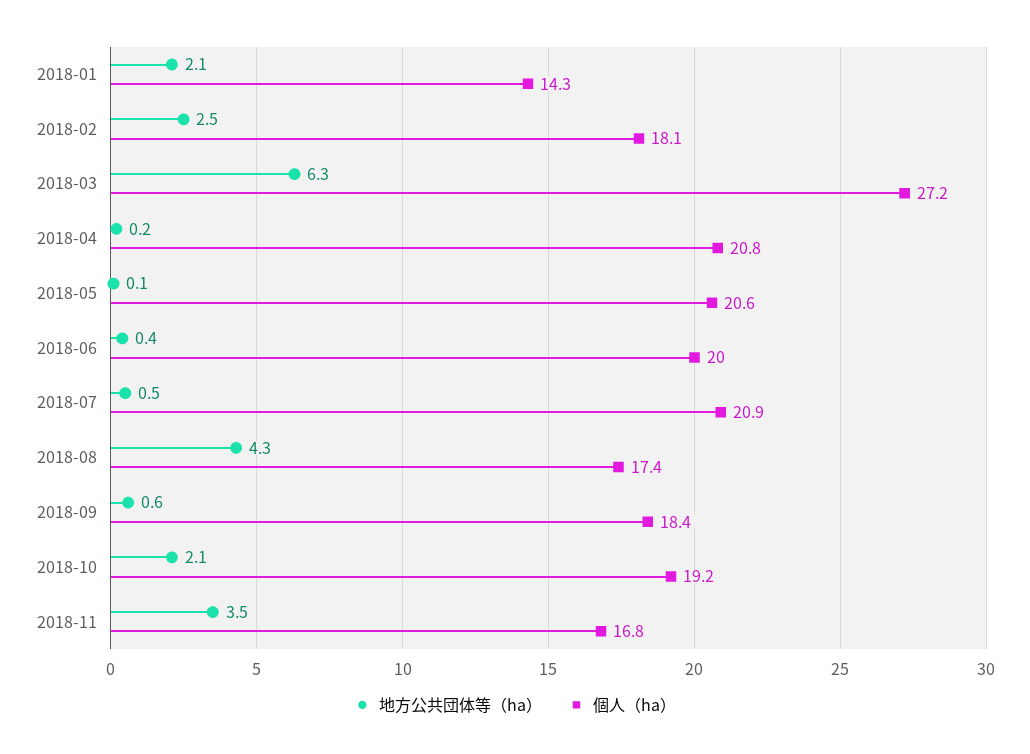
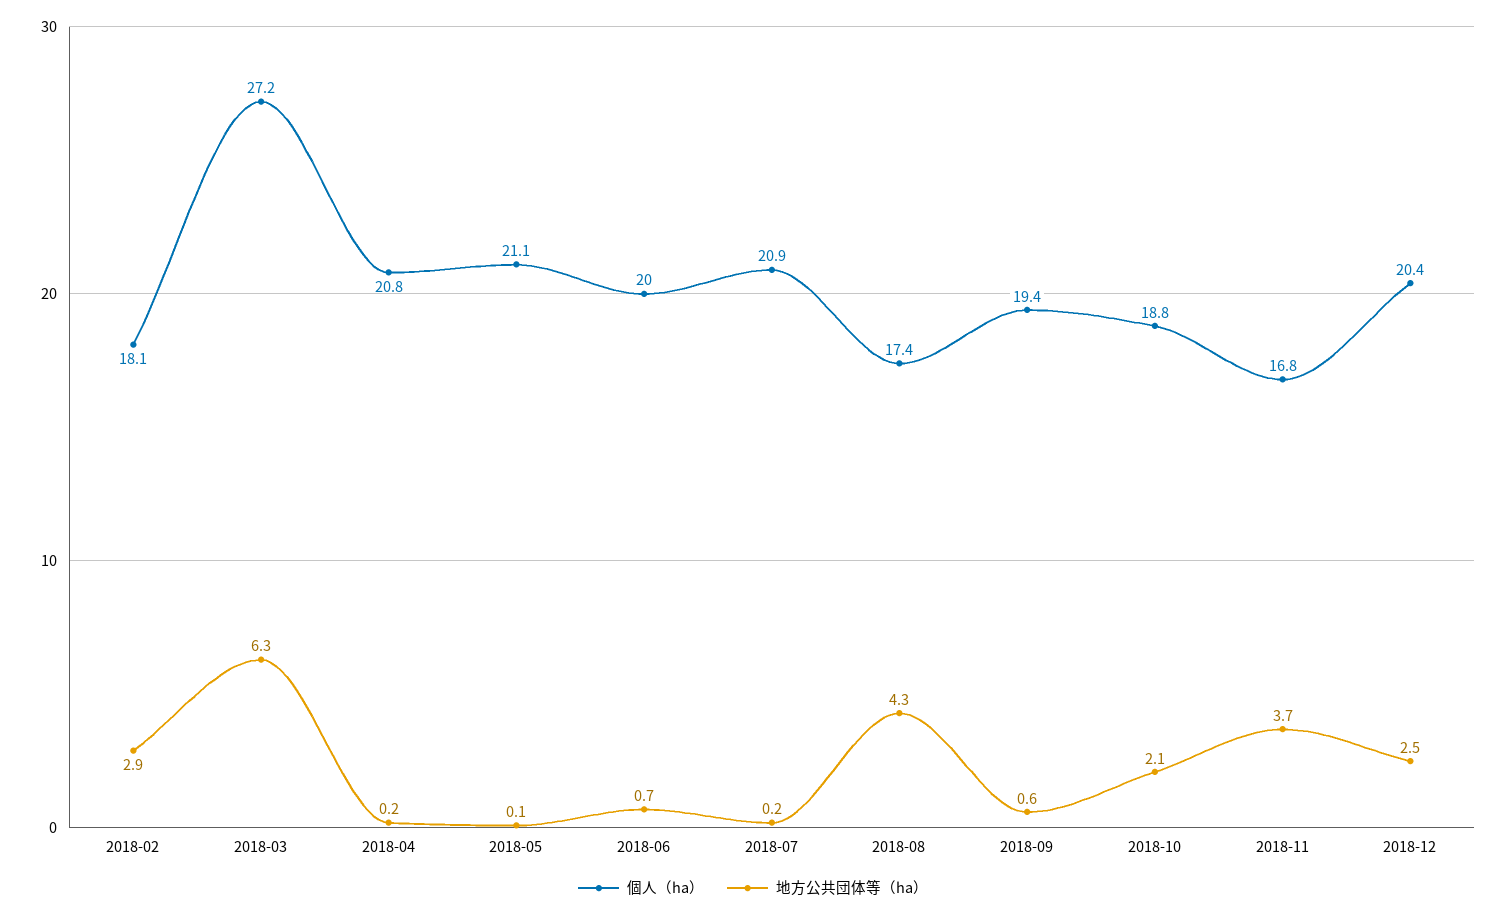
地方公共団体等（ha）, 2018-01: 2.1 -> none
個人（ha）, 2018-01: 14.3 -> none
地方公共団体等（ha）, 2018-02: 2.5 -> 2.9
個人（ha）, 2018-05: 20.6 -> 21.1
地方公共団体等（ha）, 2018-06: 0.4 -> 0.7
地方公共団体等（ha）, 2018-07: 0.5 -> 0.2
個人（ha）, 2018-09: 18.4 -> 19.4
個人（ha）, 2018-10: 19.2 -> 18.8
地方公共団体等（ha）, 2018-11: 3.5 -> 3.7
個人（ha）, 2018-12: none -> 20.4
地方公共団体等（ha）, 2018-12: none -> 2.5

